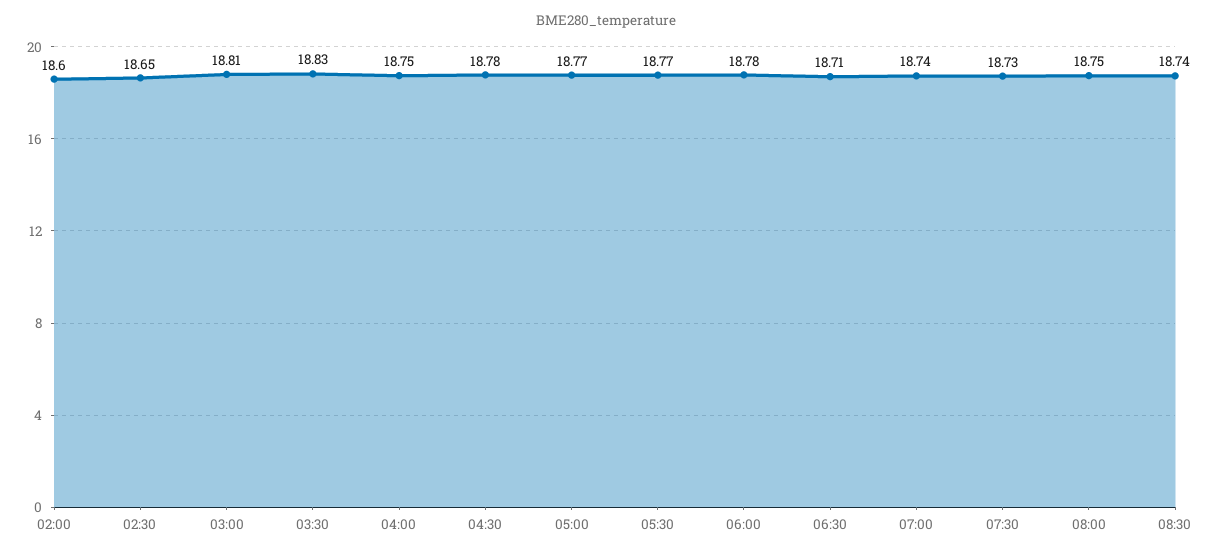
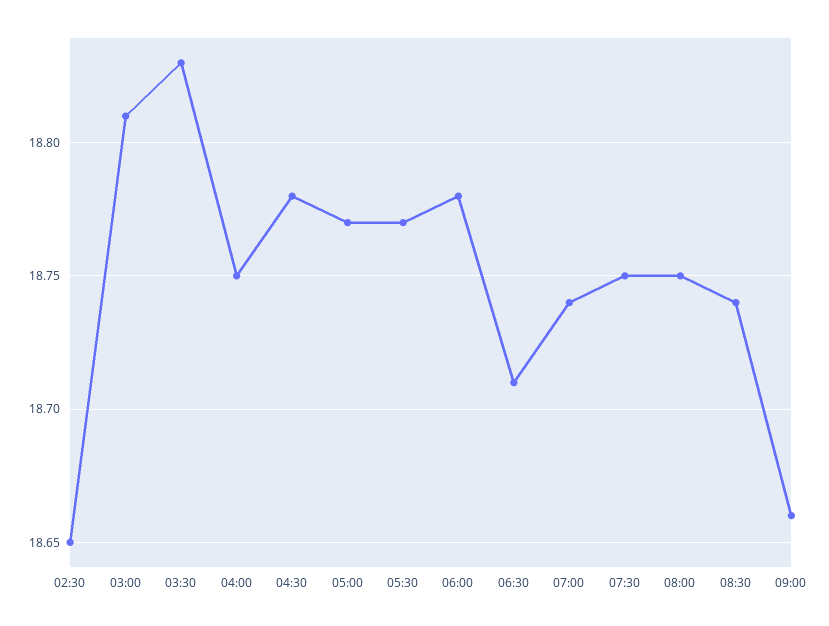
02:00: 18.6 -> none
07:30: 18.73 -> 18.75
09:00: none -> 18.66

